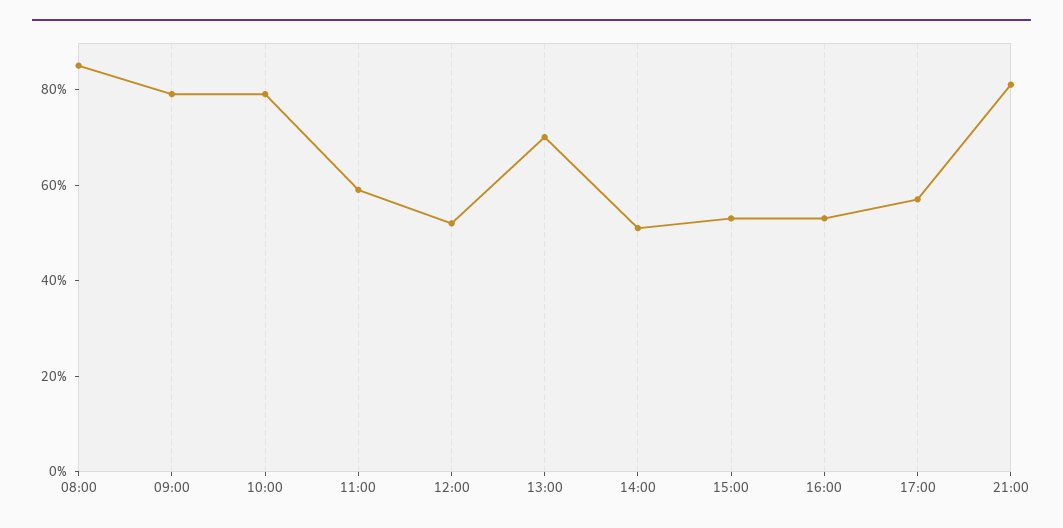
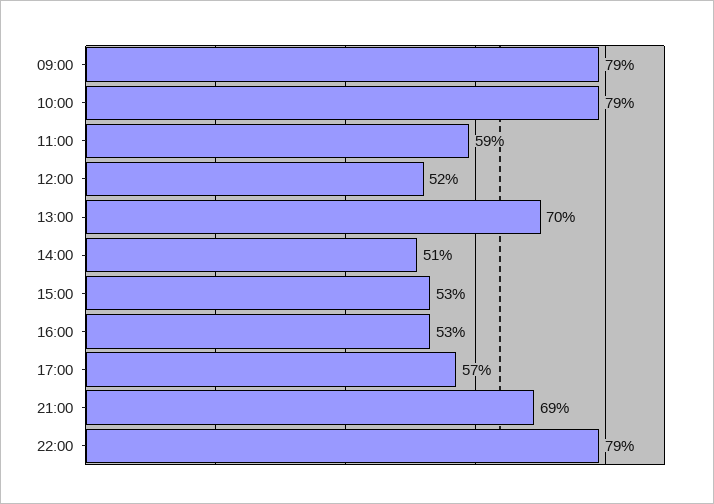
08:00: 85 -> none
21:00: 80 -> 69
22:00: none -> 79

